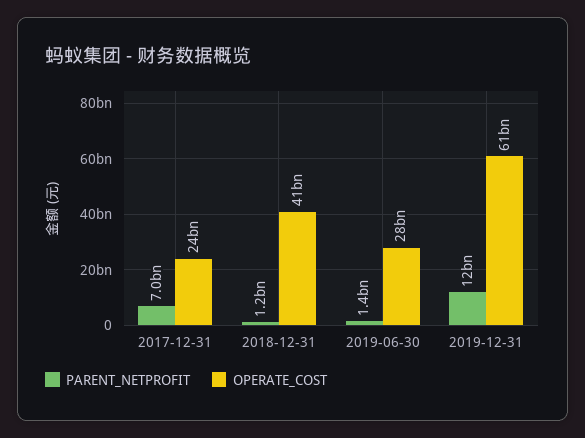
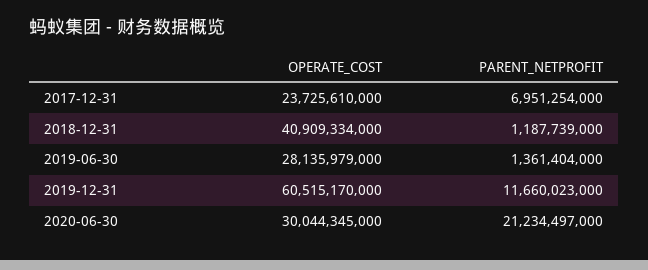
OPERATE_COST, 2020-06-30: none -> 30044345000
PARENT_NETPROFIT, 2020-06-30: none -> 21234497000

